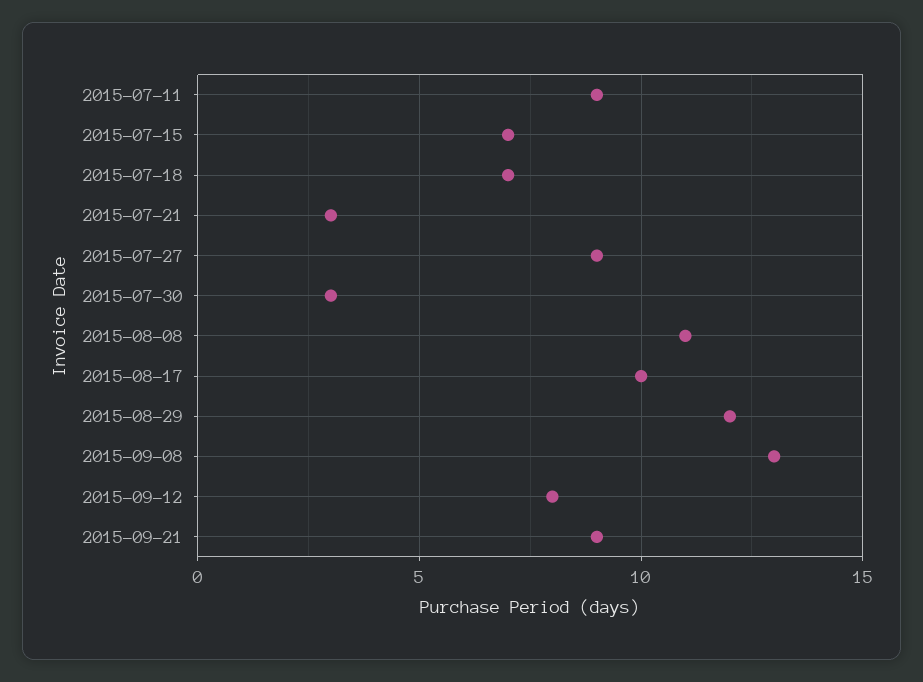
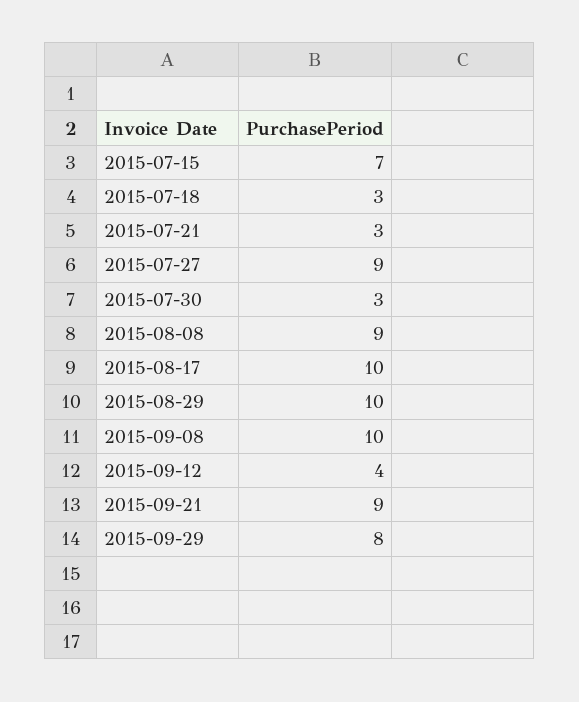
2015-07-11: 9 -> none
2015-07-18: 7 -> 3
2015-08-08: 11 -> 9
2015-08-29: 12 -> 10
2015-09-08: 13 -> 10
2015-09-12: 8 -> 4
2015-09-29: none -> 8

